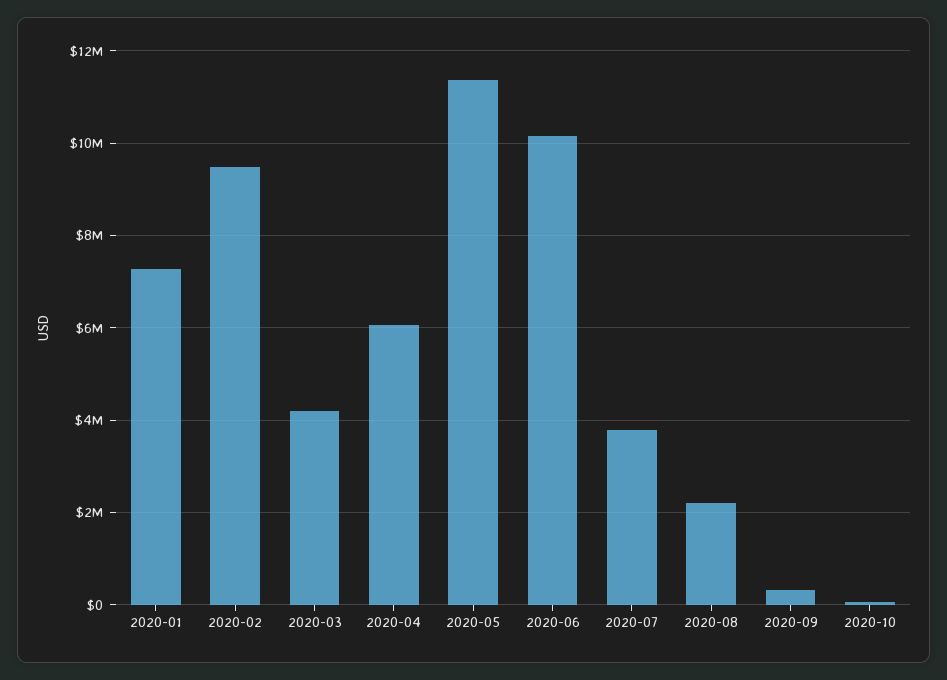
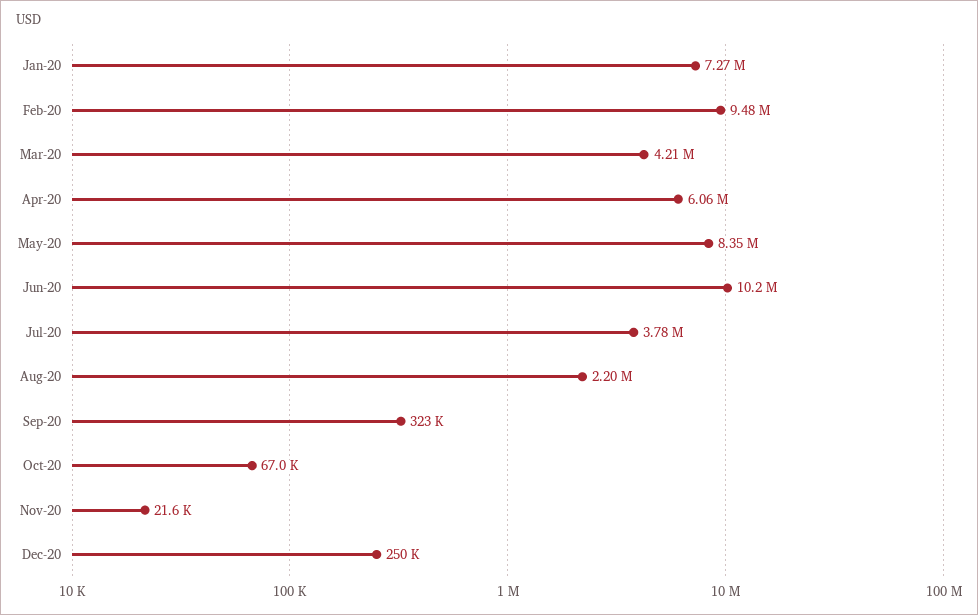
2020-05: 11400000 -> 8350000
Nov-20: none -> 21600
Dec-20: none -> 250000

